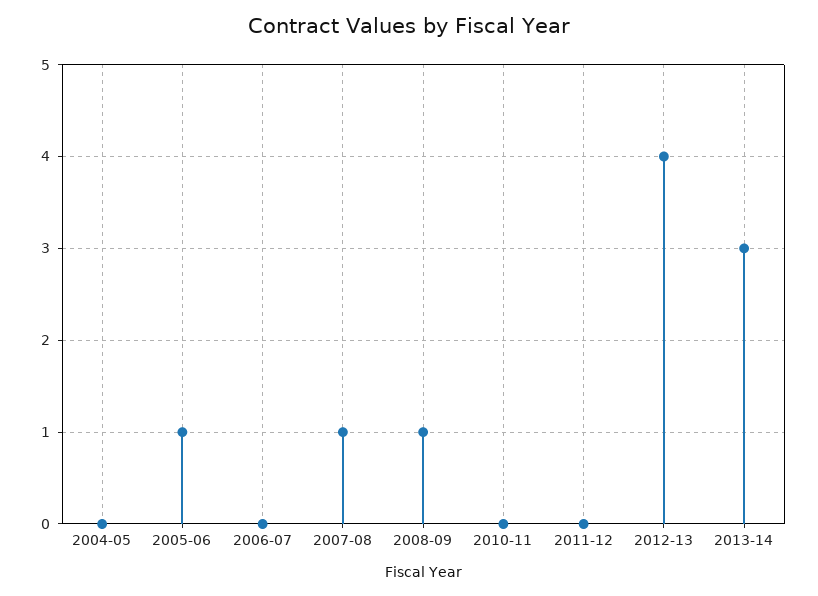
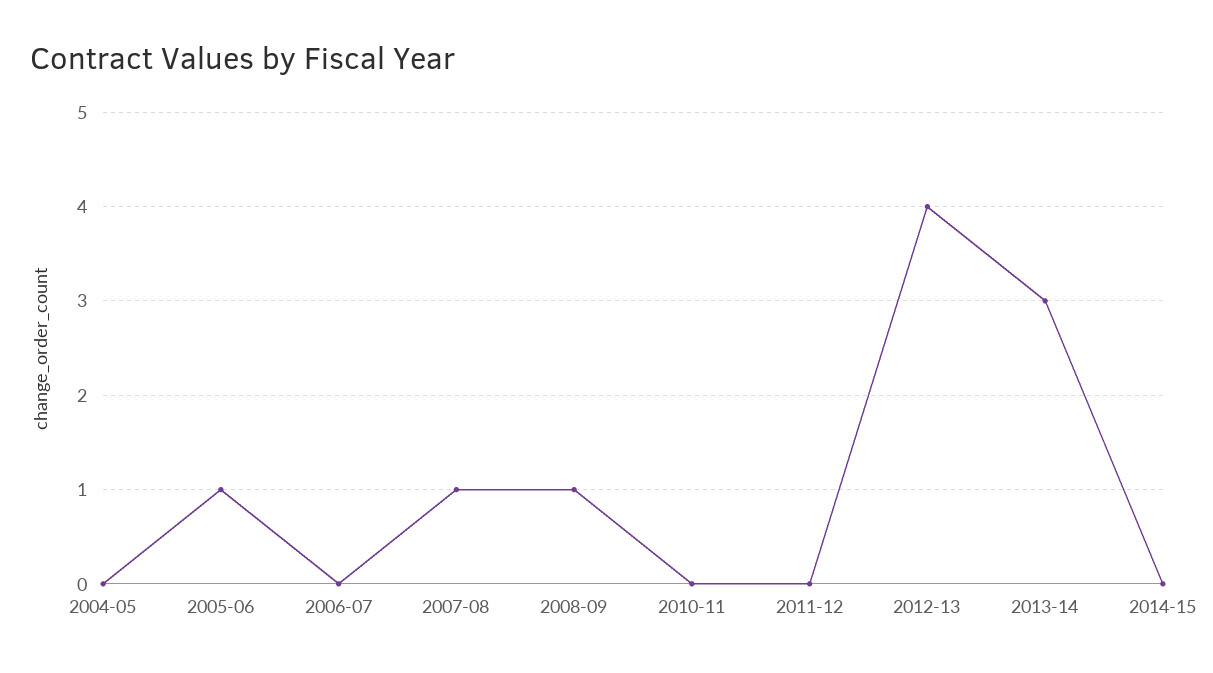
2014-15: none -> 0

